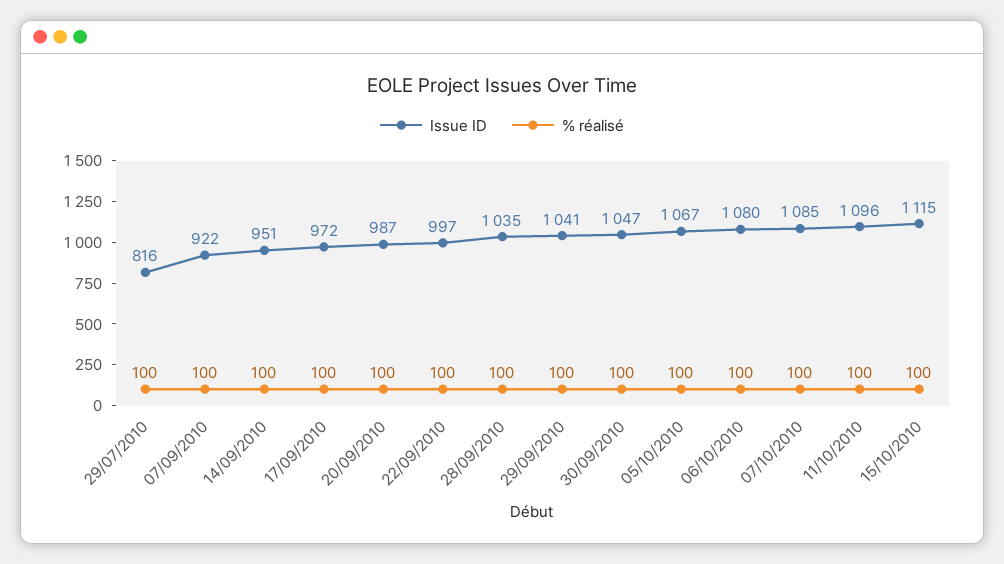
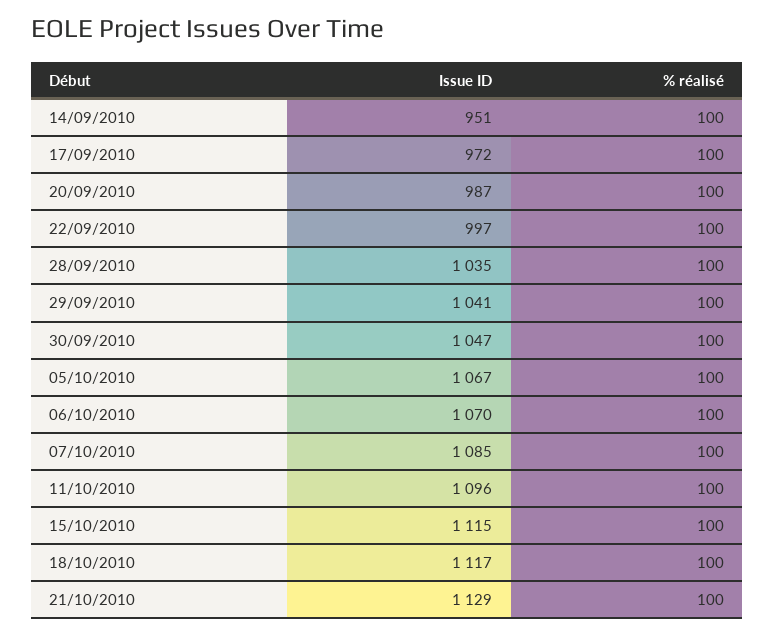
Issue ID, 29/07/2010: 816 -> none
% réalisé, 29/07/2010: 100 -> none
Issue ID, 07/09/2010: 922 -> none
% réalisé, 07/09/2010: 100 -> none
Issue ID, 06/10/2010: 1080 -> 1070
Issue ID, 18/10/2010: none -> 1117
% réalisé, 18/10/2010: none -> 100
Issue ID, 21/10/2010: none -> 1129
% réalisé, 21/10/2010: none -> 100

